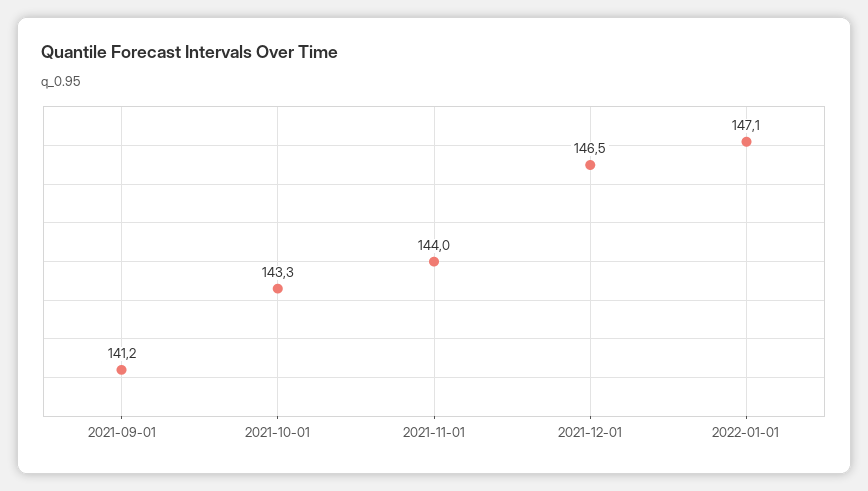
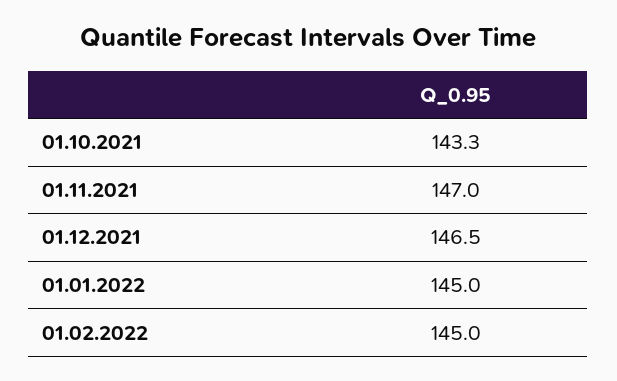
2021-09-01: 141.2 -> none
2021-11-01: 144 -> 147
2022-01-01: 147.1 -> 145
01.02.2022: none -> 145

